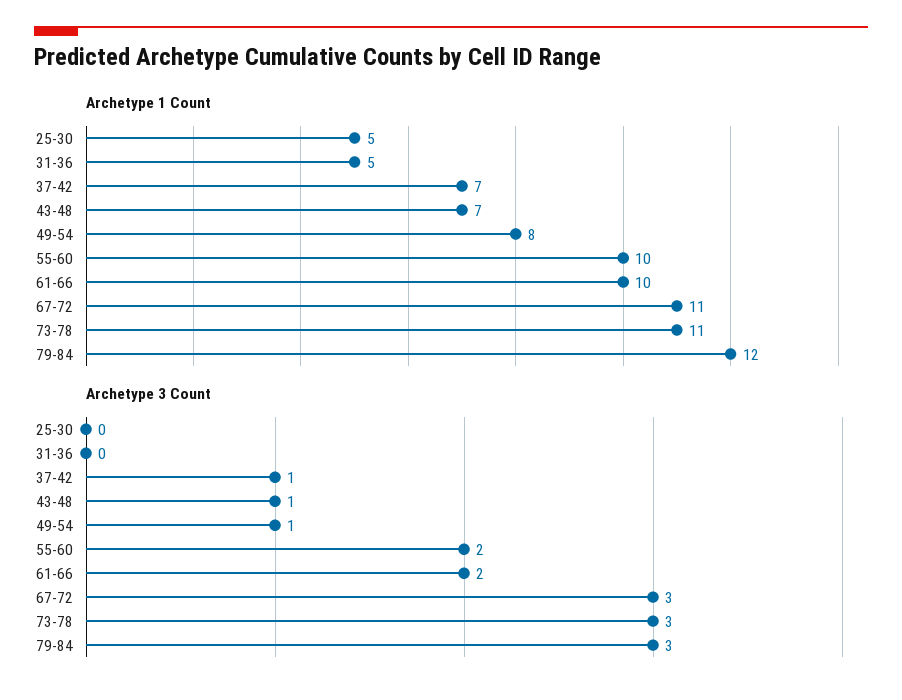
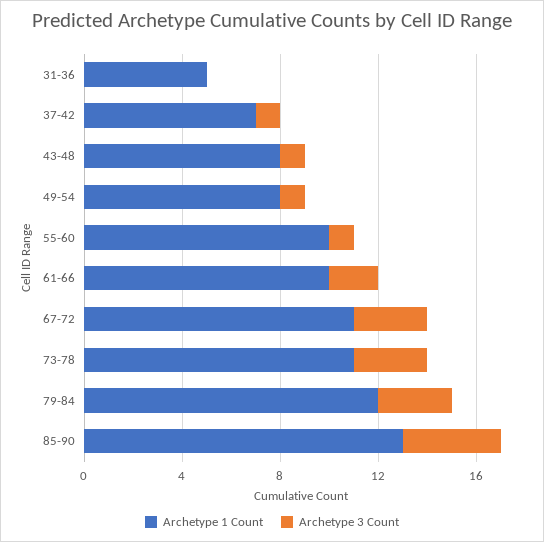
Archetype 1 Count, 25-30: 5 -> none
Archetype 1 Count, 43-48: 7 -> 8
Archetype 3 Count, 25-30: 0 -> none
Archetype 3 Count, 55-60: 2 -> 1
Archetype 1 Count, 85-90: none -> 13
Archetype 3 Count, 85-90: none -> 4

